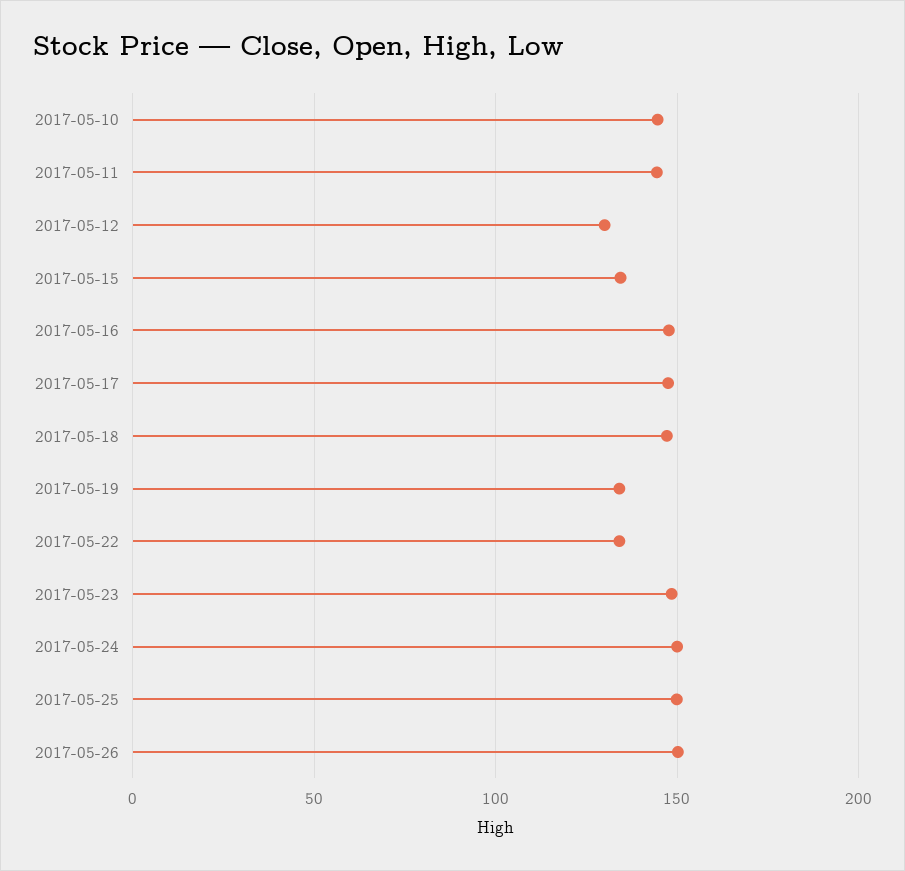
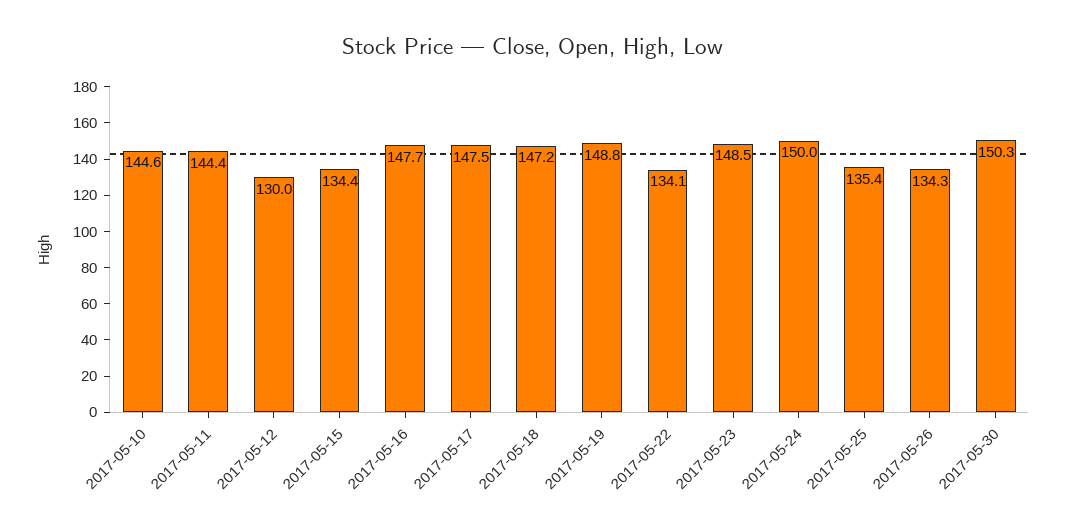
2017-05-19: 135 -> 148.8
2017-05-25: 150 -> 135.4
2017-05-26: 150 -> 134.3
2017-05-30: none -> 150.3

